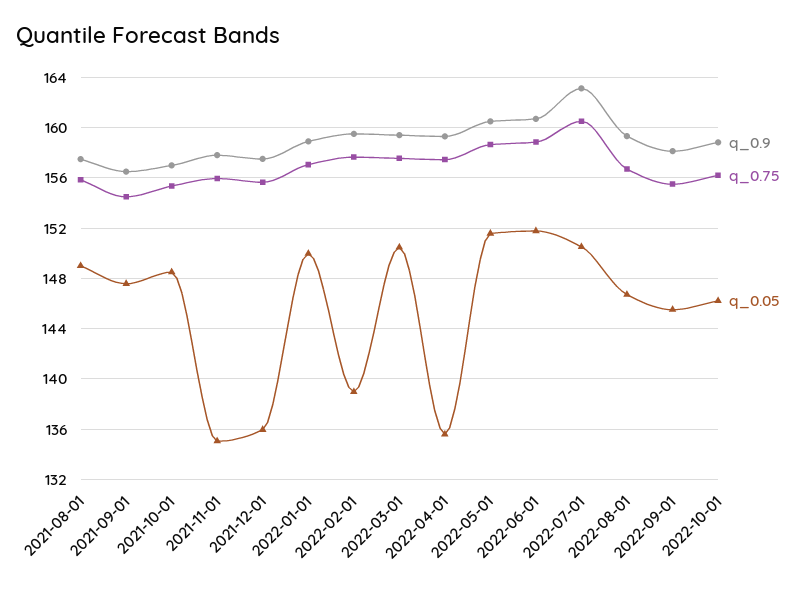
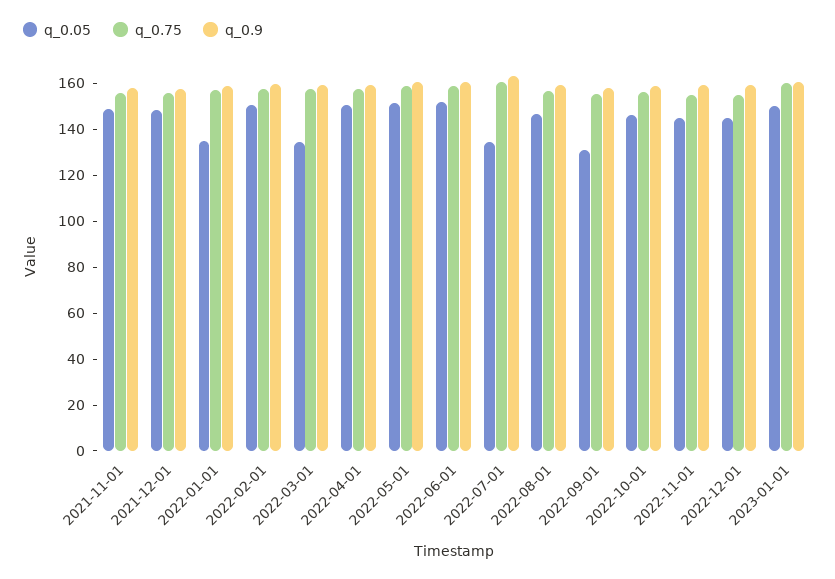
q_0.9, 2021-08-01: 157.5 -> none
q_0.75, 2021-08-01: 156 -> none
q_0.05, 2021-08-01: 149 -> none
q_0.9, 2021-09-01: 156.5 -> none
q_0.75, 2021-09-01: 154.5 -> none
q_0.05, 2021-09-01: 147.5 -> none
q_0.9, 2021-10-01: 157 -> none
q_0.75, 2021-10-01: 155.5 -> none
q_0.05, 2021-10-01: 148.5 -> none
q_0.05, 2021-11-01: 135 -> 150
q_0.05, 2021-12-01: 136 -> 150
q_0.05, 2022-01-01: 150 -> 135
q_0.05, 2022-02-01: 139 -> 150
q_0.05, 2022-03-01: 150.5 -> 135
q_0.05, 2022-04-01: 135.5 -> 150
q_0.05, 2022-07-01: 150.5 -> 135
q_0.05, 2022-09-01: 145.5 -> 130
q_0.05, 2022-11-01: none -> 145
q_0.75, 2022-11-01: none -> 155
q_0.9, 2022-11-01: none -> 160
q_0.05, 2022-12-01: none -> 145
q_0.75, 2022-12-01: none -> 155
q_0.9, 2022-12-01: none -> 160
q_0.05, 2023-01-01: none -> 150
q_0.75, 2023-01-01: none -> 160
q_0.9, 2023-01-01: none -> 160

